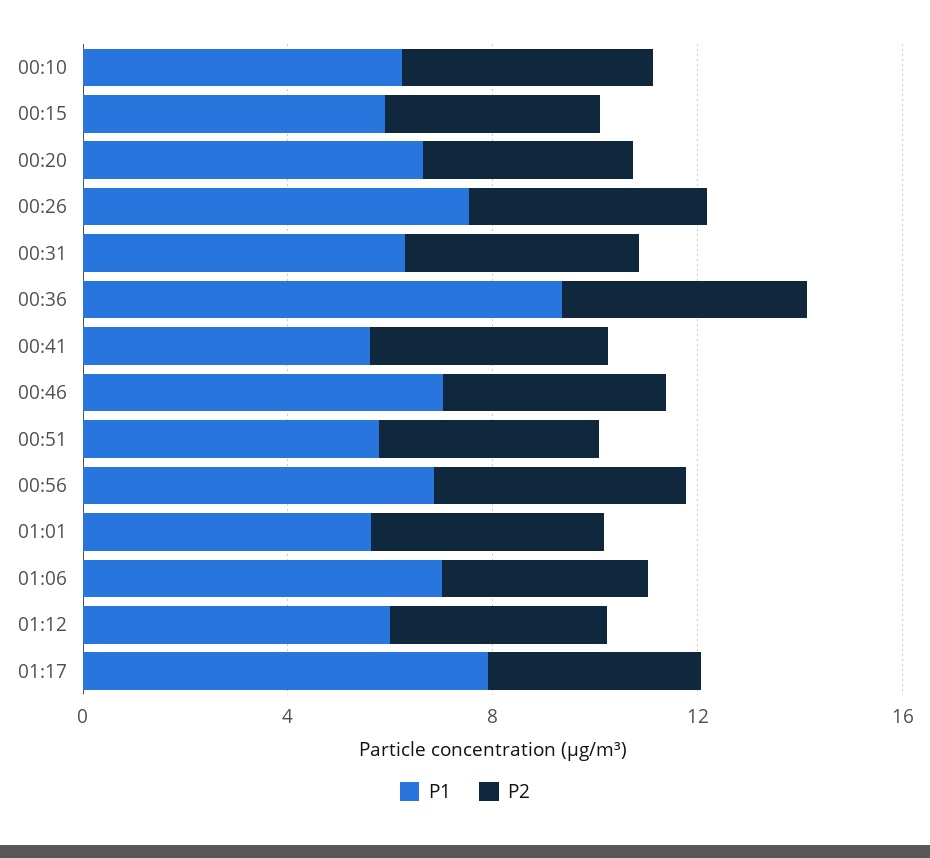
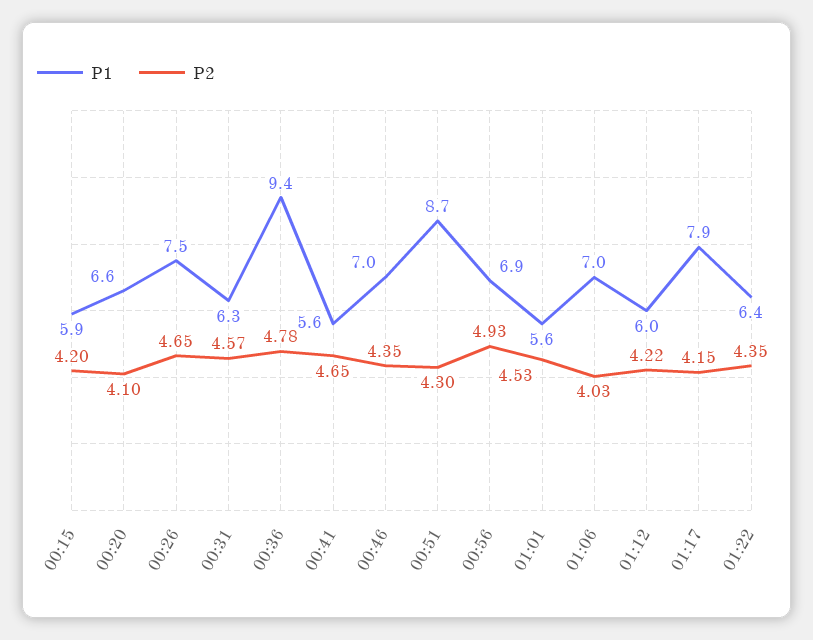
P1, 00:10: 6 -> none
P2, 00:10: 5 -> none
P1, 00:51: 6 -> 8.7
P1, 01:22: none -> 6.4
P2, 01:22: none -> 4.35

